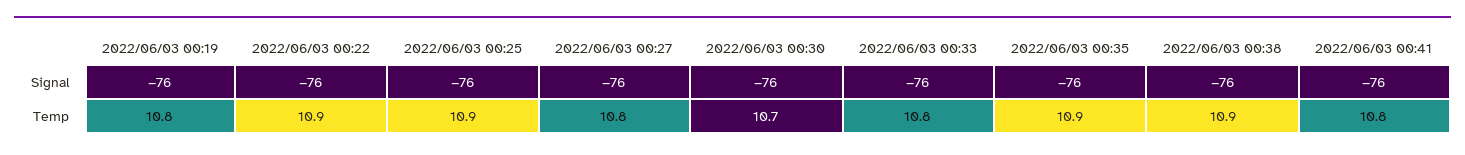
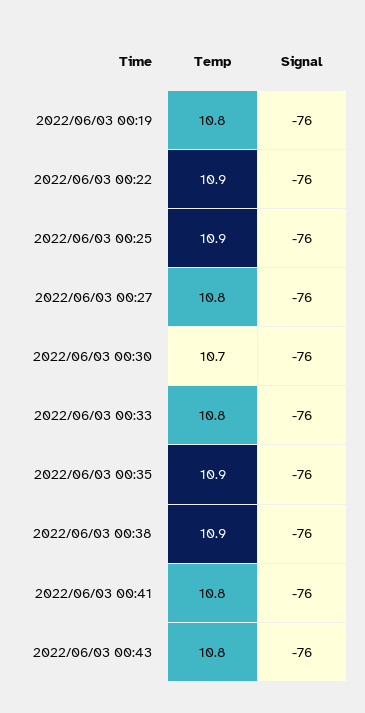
2022/06/03 00:43, Temp: none -> 10.8
2022/06/03 00:43, Signal: none -> -76

